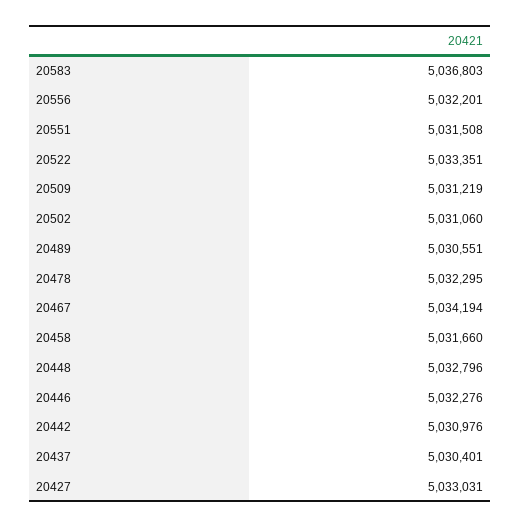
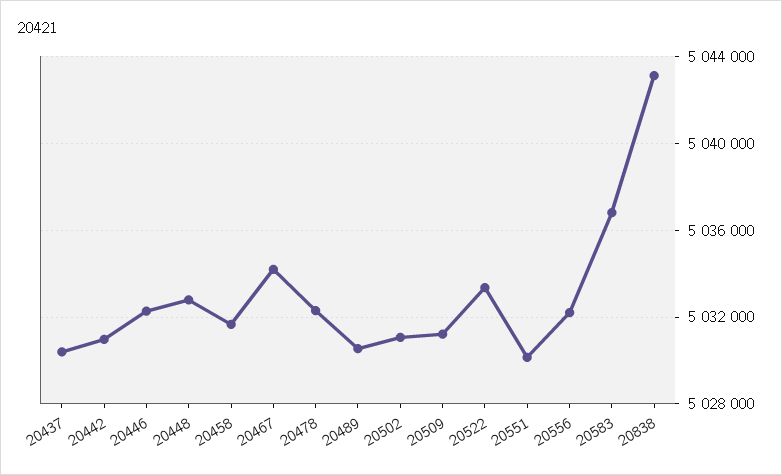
20551: 5031508 -> 5030000
20427: 5033031 -> none
20838: none -> 5043000

